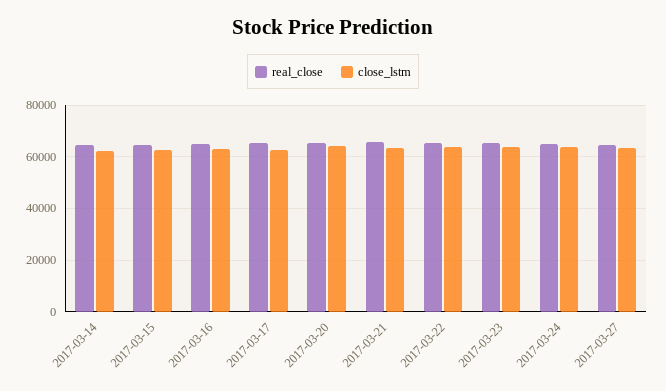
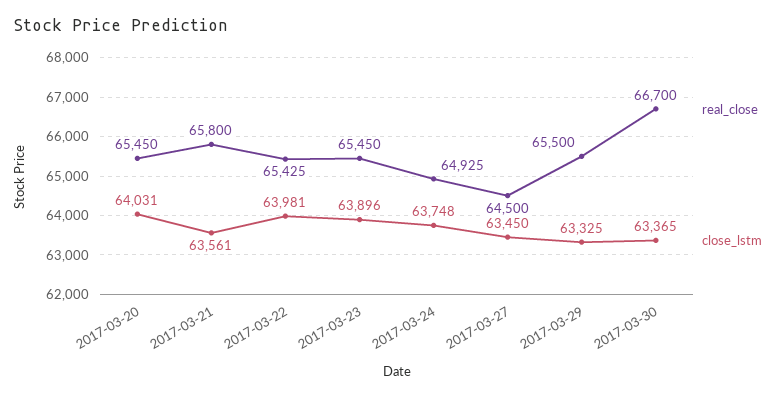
real_close, 2017-03-14: 65000 -> none
close_lstm, 2017-03-14: 62500 -> none
real_close, 2017-03-15: 65000 -> none
close_lstm, 2017-03-15: 62500 -> none
real_close, 2017-03-16: 65000 -> none
close_lstm, 2017-03-16: 62500 -> none
real_close, 2017-03-17: 65000 -> none
close_lstm, 2017-03-17: 62500 -> none
real_close, 2017-03-29: none -> 65500
close_lstm, 2017-03-29: none -> 63325
real_close, 2017-03-30: none -> 66700
close_lstm, 2017-03-30: none -> 63365

